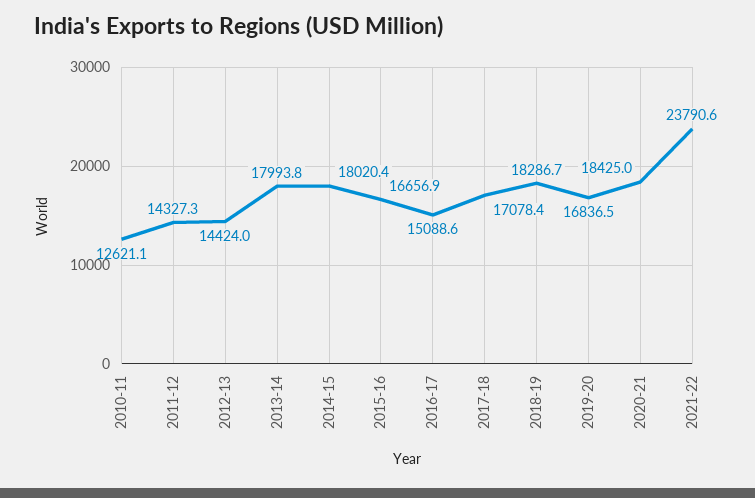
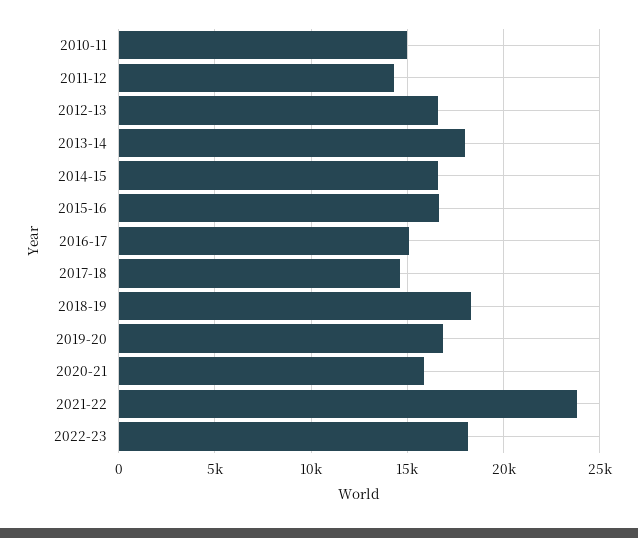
2010-11: 12621.1 -> 15000
2012-13: 14424 -> 16500
2014-15: 18020.4 -> 16500
2017-18: 17078.4 -> 14500
2020-21: 18425 -> 16000
2022-23: none -> 18000

